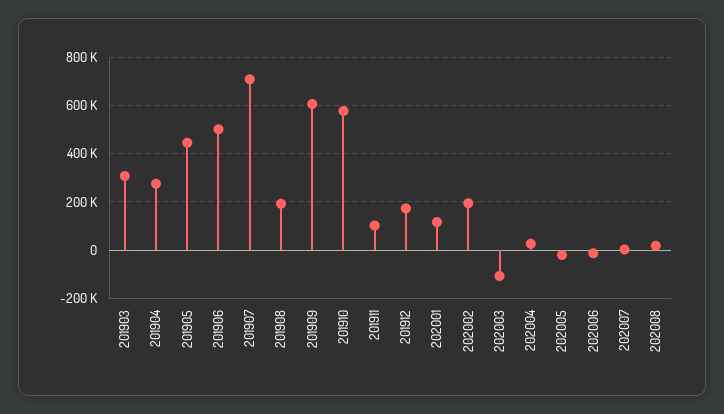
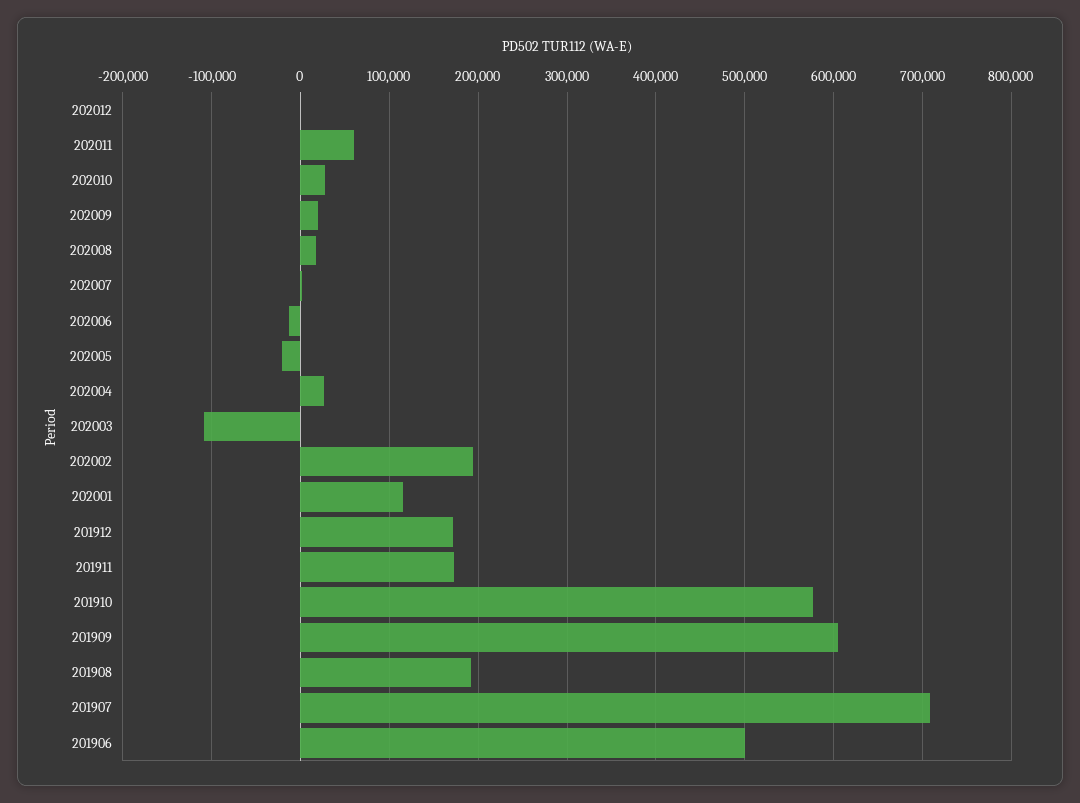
201903: 300000 -> none
201904: 275000 -> none
201905: 450000 -> none
201911: 100000 -> 170000
202012: none -> 0
202011: none -> 60000
202010: none -> 30000
202009: none -> 20000

